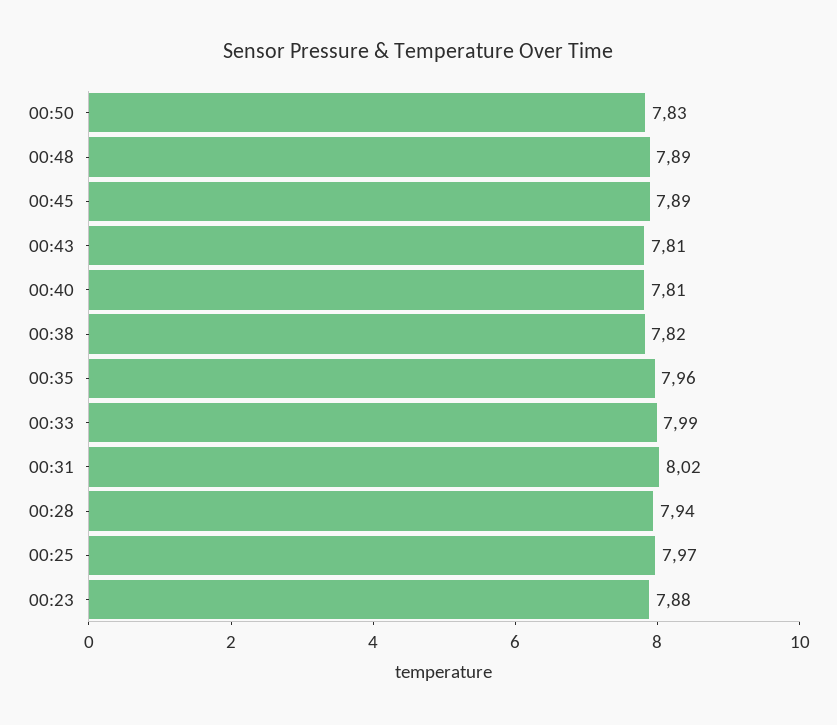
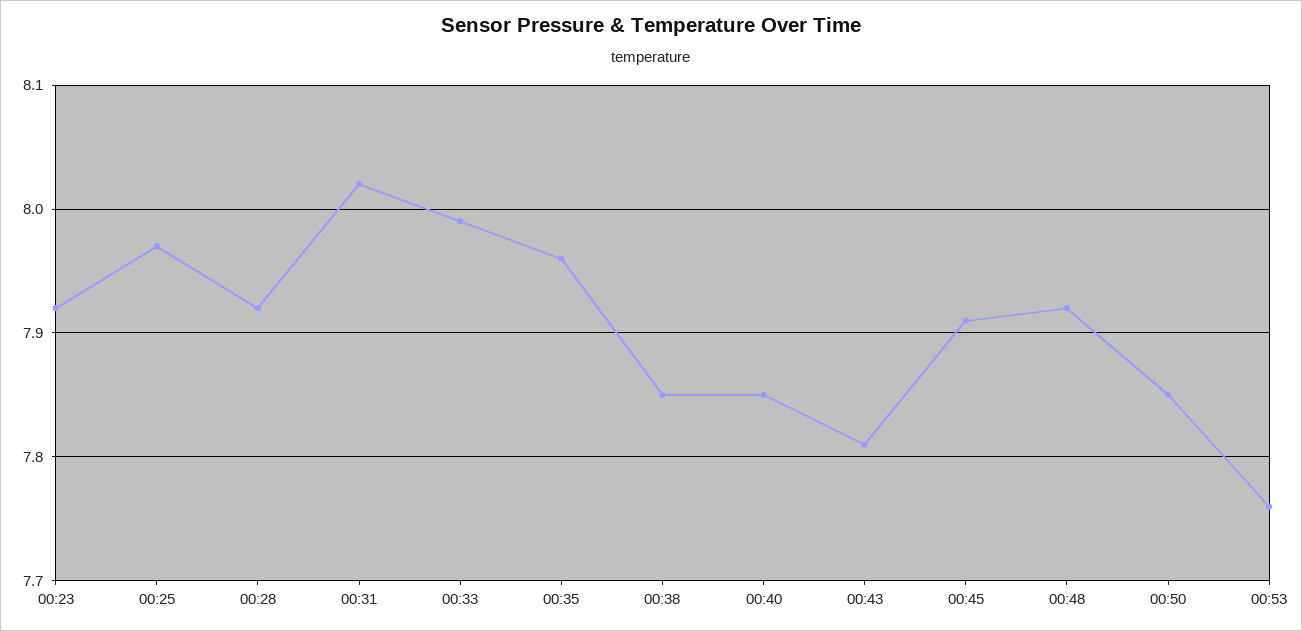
00:50: 7.83 -> 7.85
00:48: 7.89 -> 7.92
00:45: 7.89 -> 7.91
00:40: 7.81 -> 7.85
00:38: 7.82 -> 7.85
00:28: 7.94 -> 7.92
00:23: 7.88 -> 7.92
00:53: none -> 7.76

